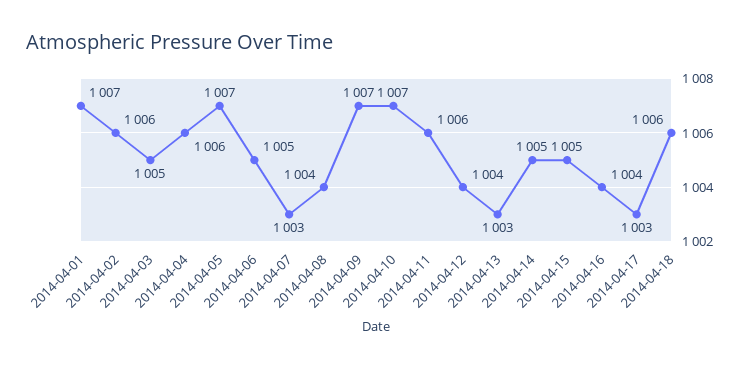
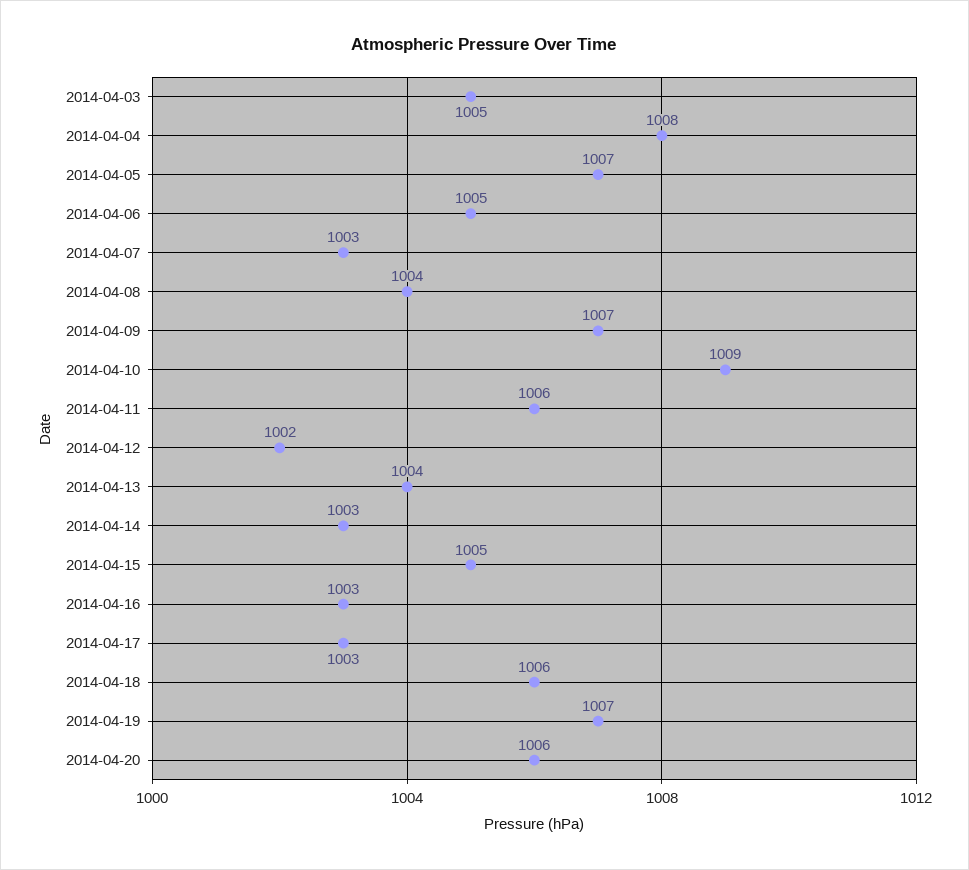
2014-04-01: 1007 -> none
2014-04-02: 1006 -> none
2014-04-04: 1006 -> 1008
2014-04-10: 1007 -> 1009
2014-04-12: 1004 -> 1002
2014-04-13: 1003 -> 1004
2014-04-14: 1005 -> 1003
2014-04-16: 1004 -> 1003
2014-04-19: none -> 1007
2014-04-20: none -> 1006

